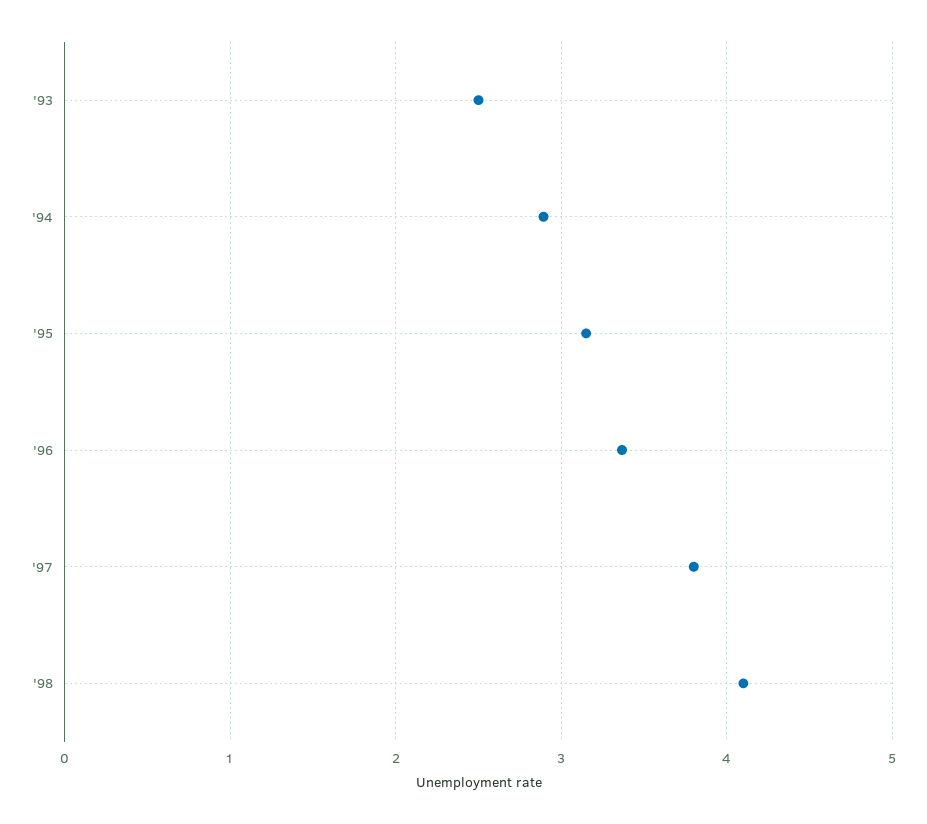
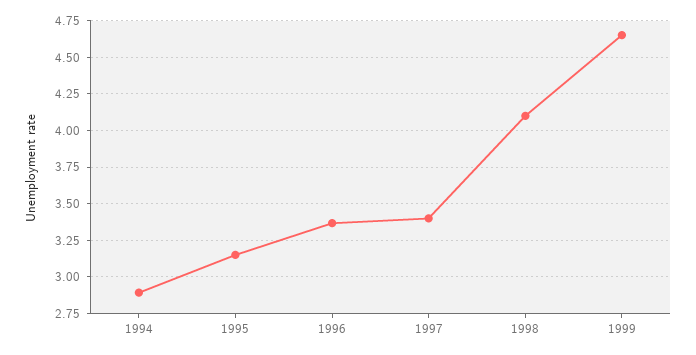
'93: 2.5 -> none
'97: 3.8 -> 3.4
1999: none -> 4.65

